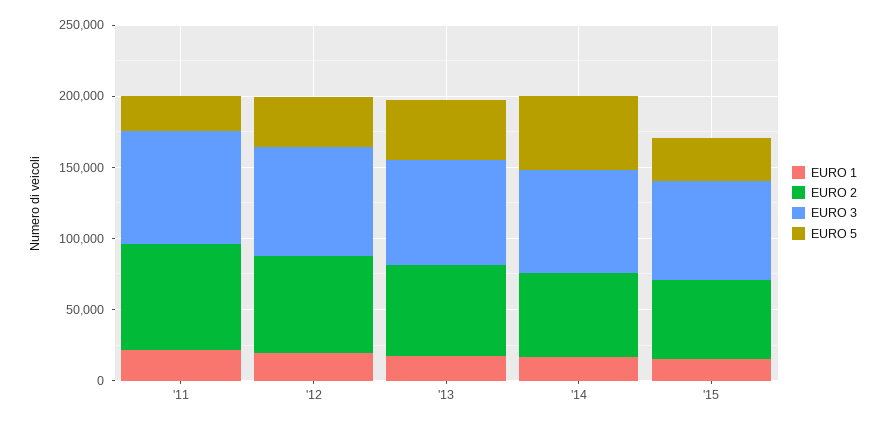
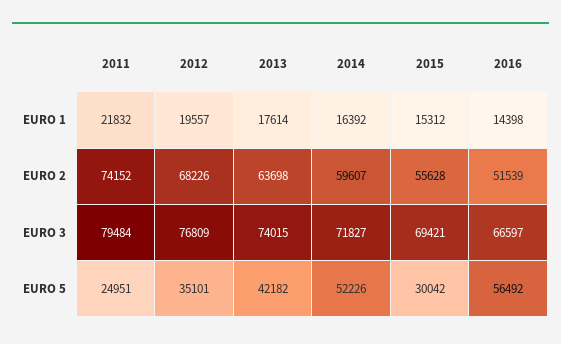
EURO 1, 2016: none -> 14398
EURO 2, 2016: none -> 51539
EURO 3, 2016: none -> 66597
EURO 5, 2016: none -> 56492

